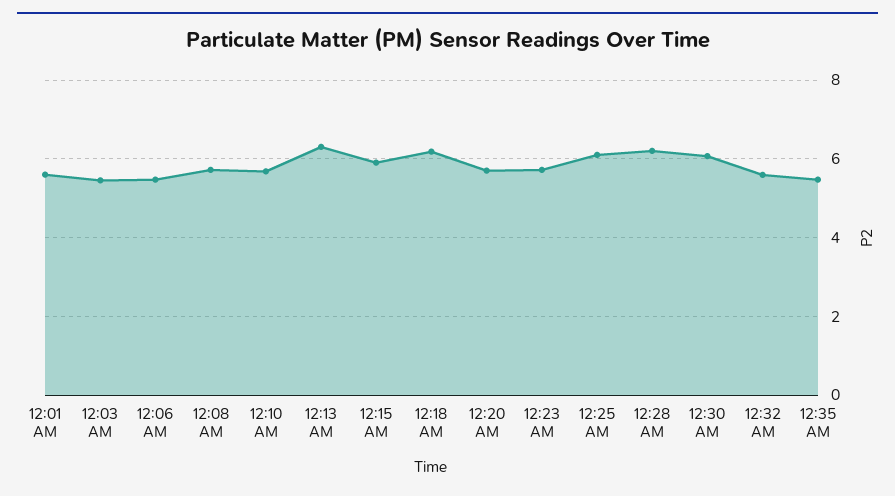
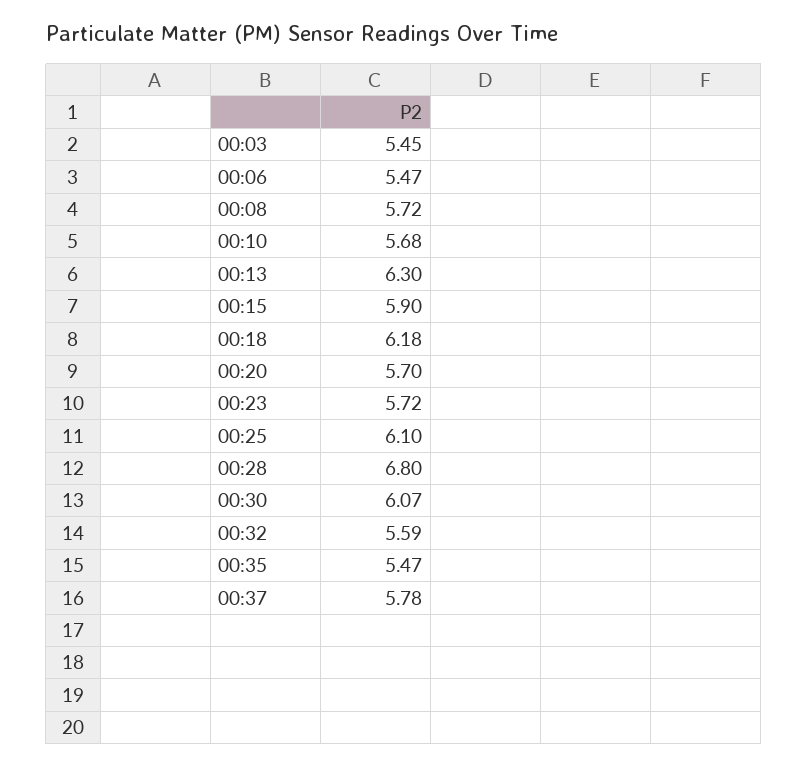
12:01 AM: 5.6 -> none
12:28 AM: 6.2 -> 6.8
00:37: none -> 5.78

